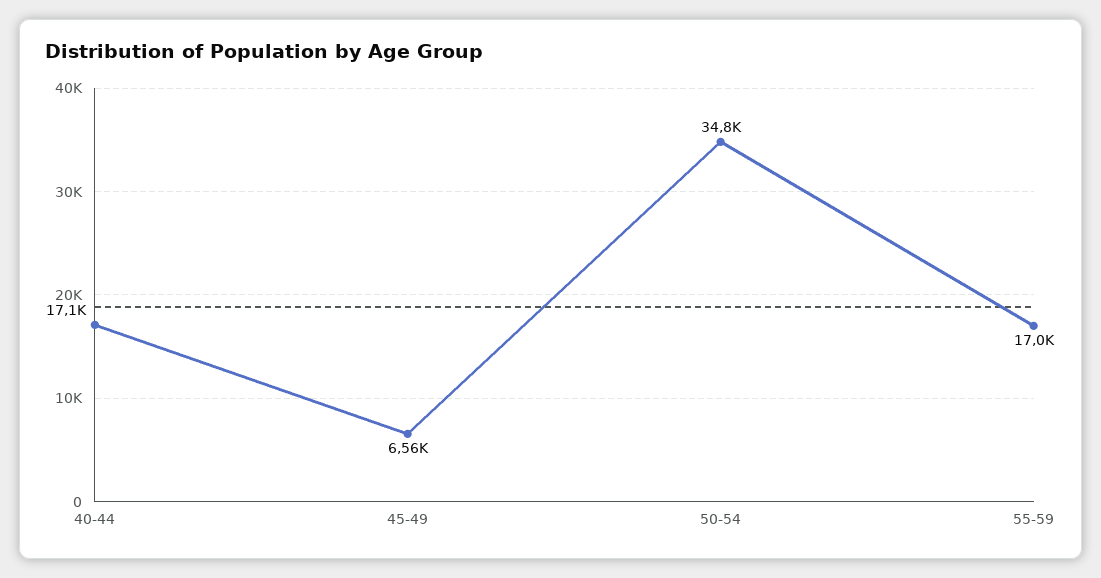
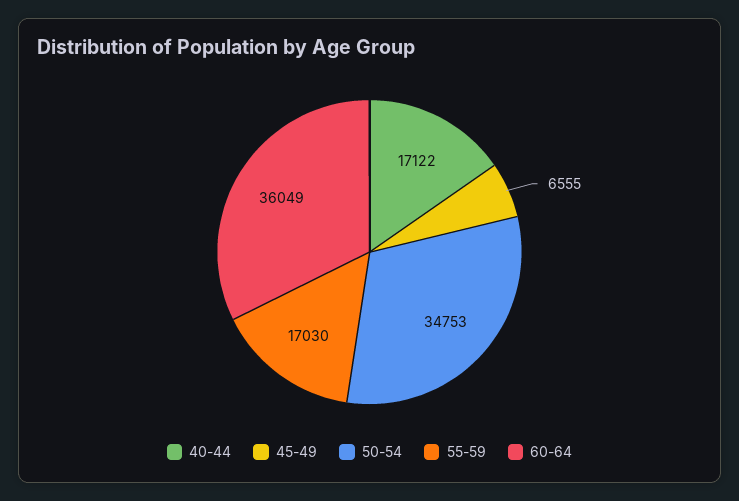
60-64: none -> 36049

